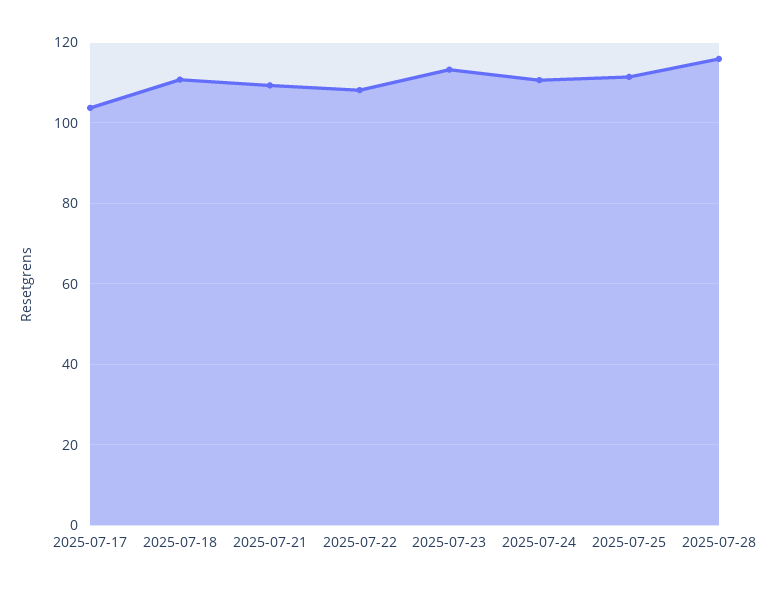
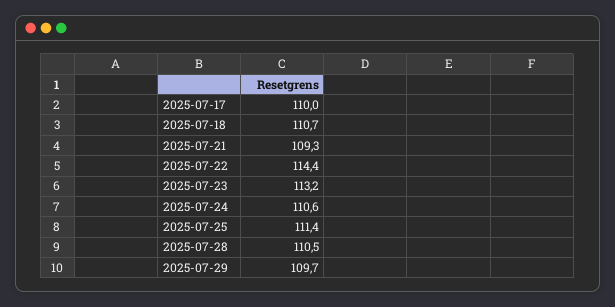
2025-07-17: 104 -> 110
2025-07-22: 108 -> 114.4
2025-07-28: 116 -> 110.5
2025-07-29: none -> 109.7

